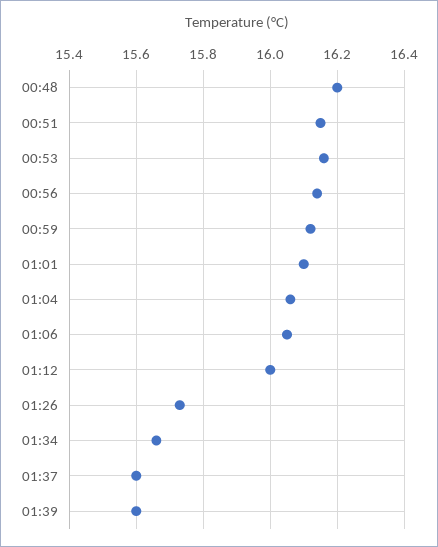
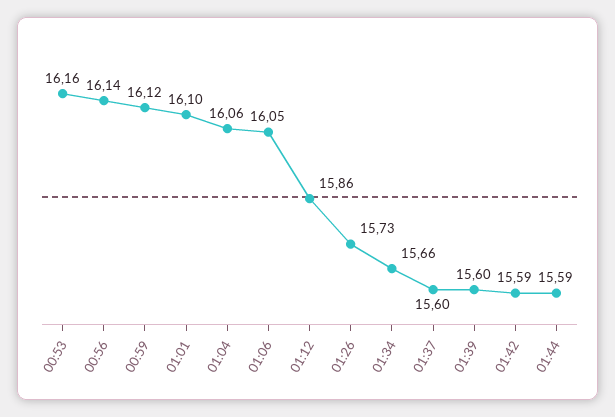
00:48: 16.2 -> none
00:51: 16.15 -> none
01:12: 16 -> 15.86
01:42: none -> 15.59
01:44: none -> 15.59

